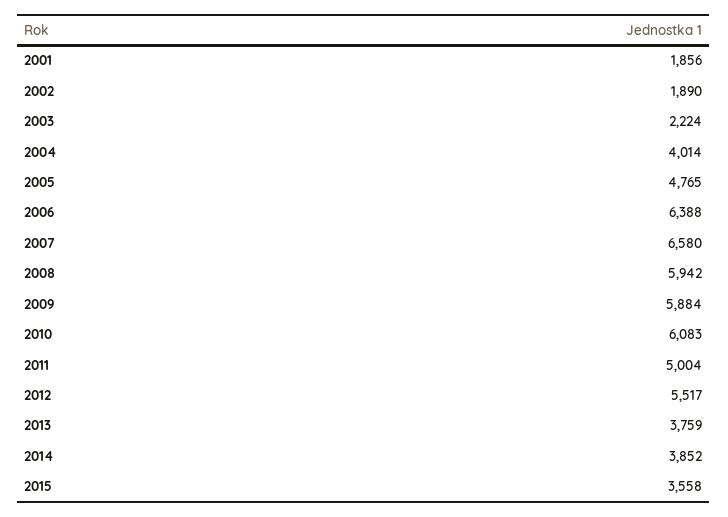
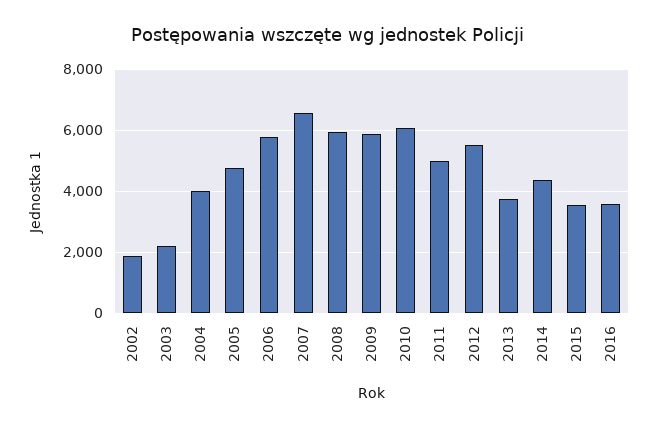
2001: 1856 -> none
2006: 6388 -> 5800
2014: 3852 -> 4400
2016: none -> 3600

